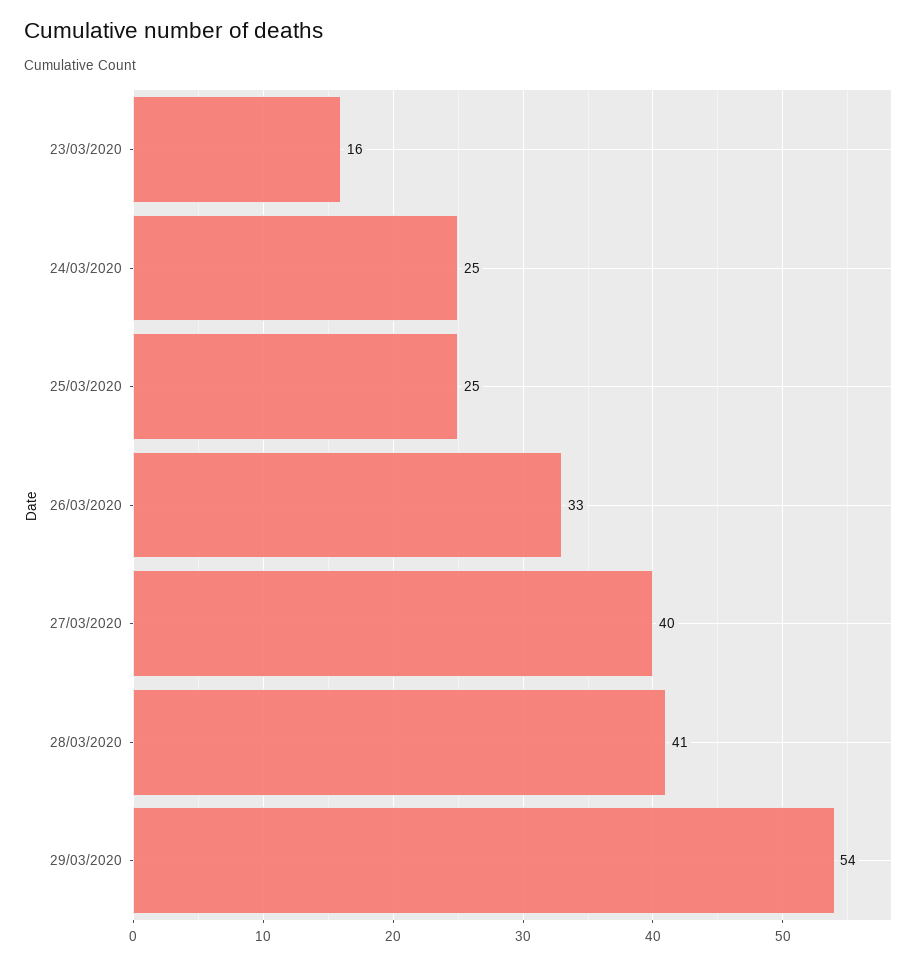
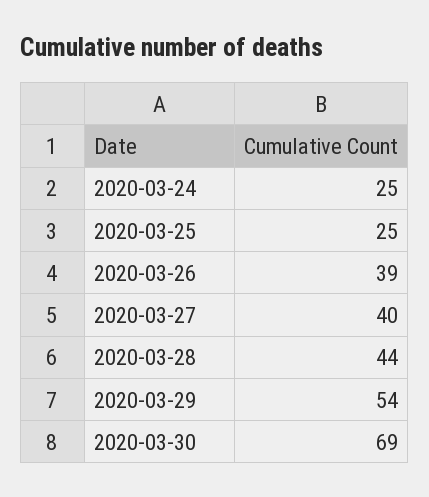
23/03/2020: 16 -> none
26/03/2020: 33 -> 39
28/03/2020: 41 -> 44
2020-03-30: none -> 69

